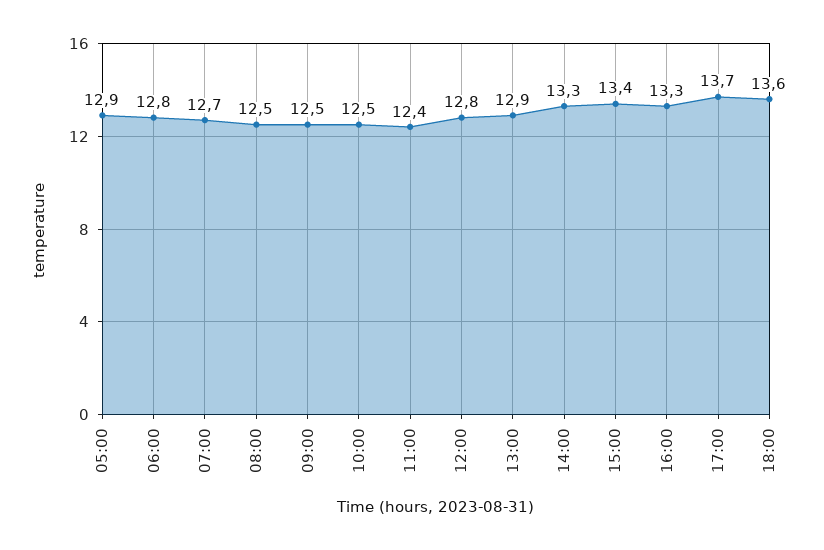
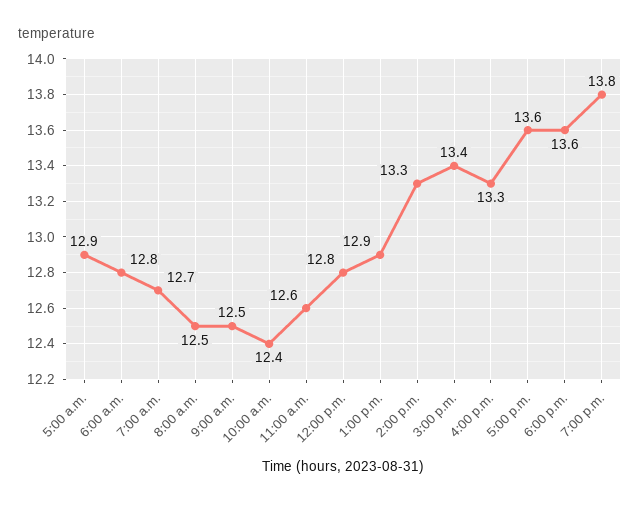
10:00: 12.5 -> 12.4
11:00: 12.4 -> 12.6
17:00: 13.7 -> 13.6
7:00 p.m.: none -> 13.8

